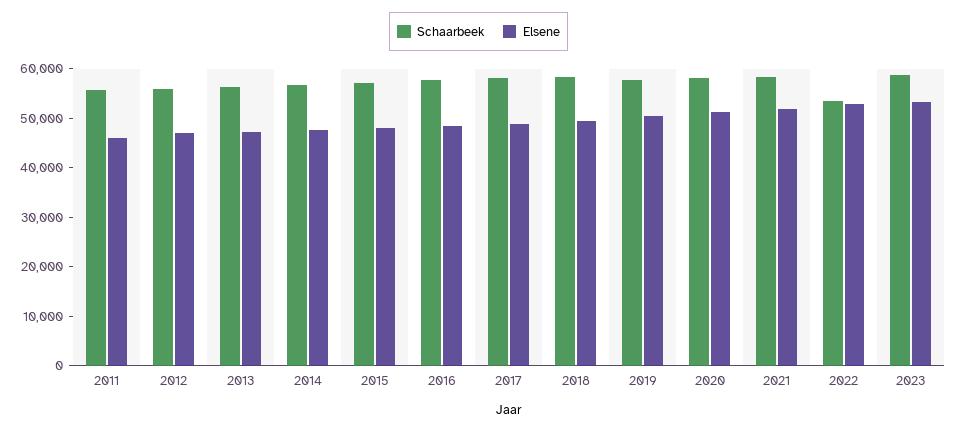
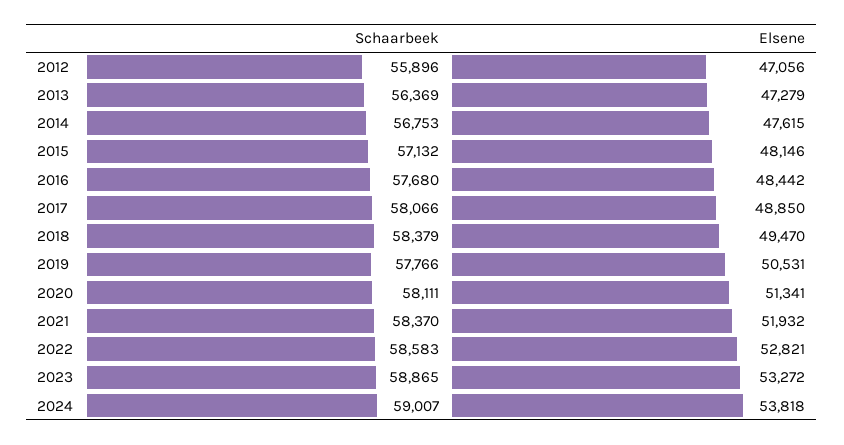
Schaarbeek, 2011: 56000 -> none
Elsene, 2011: 46000 -> none
Schaarbeek, 2022: 54000 -> 58583
Schaarbeek, 2024: none -> 59007
Elsene, 2024: none -> 53818

